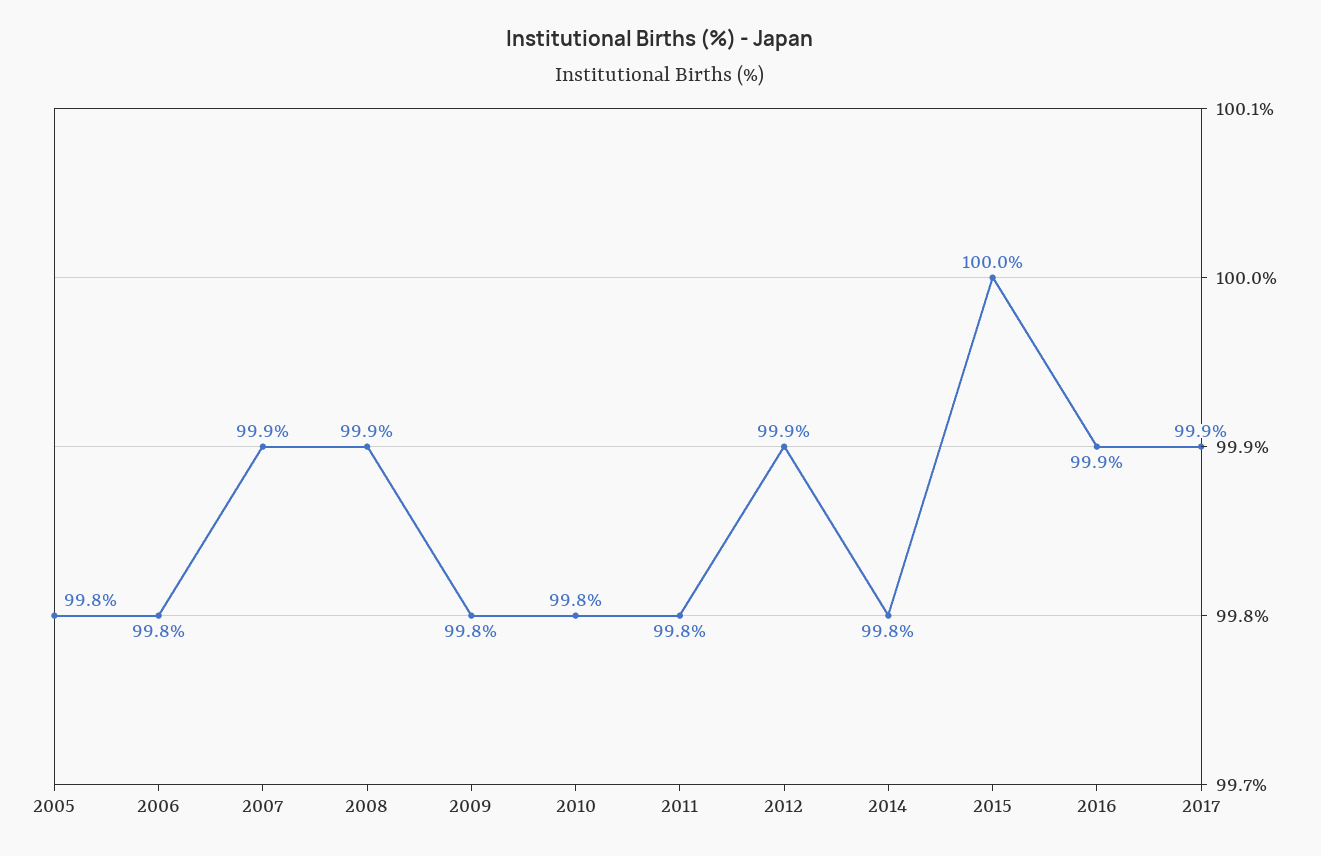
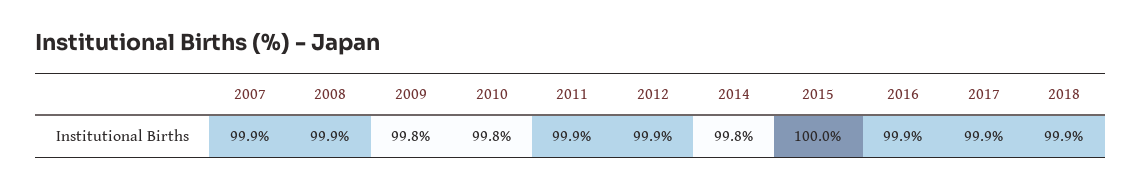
2005: 99.8 -> none
2006: 99.8 -> none
2011: 99.8 -> 99.9
2018: none -> 99.9

